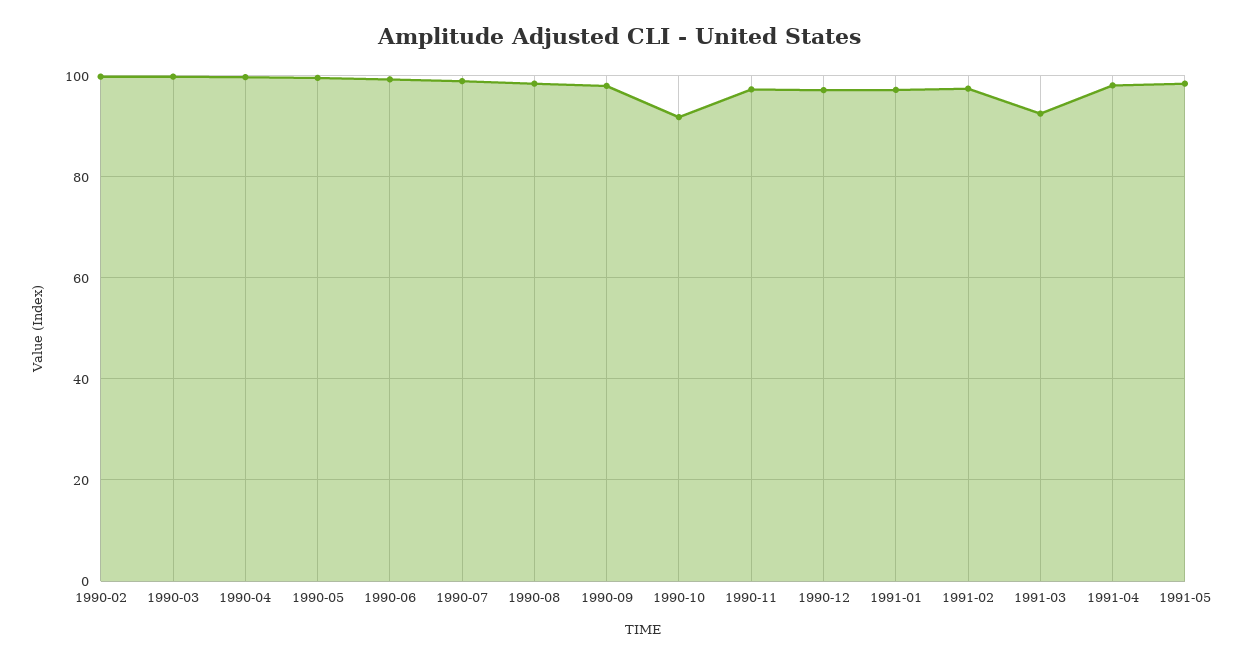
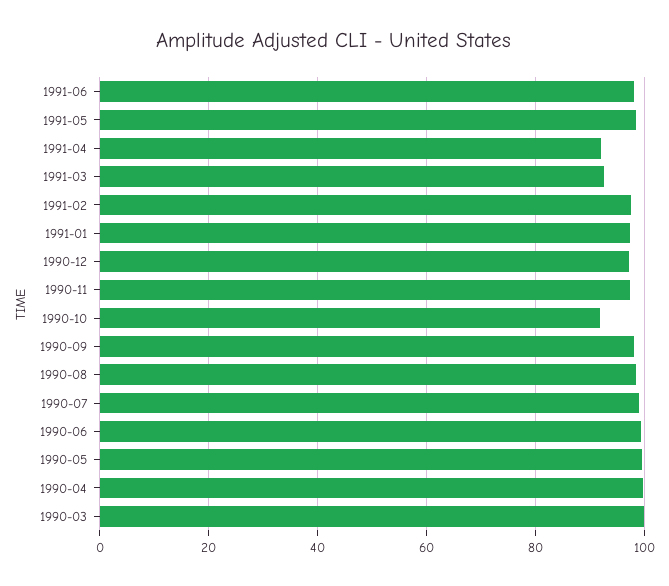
1990-02: 100 -> none
1991-04: 98 -> 92
1991-06: none -> 98

